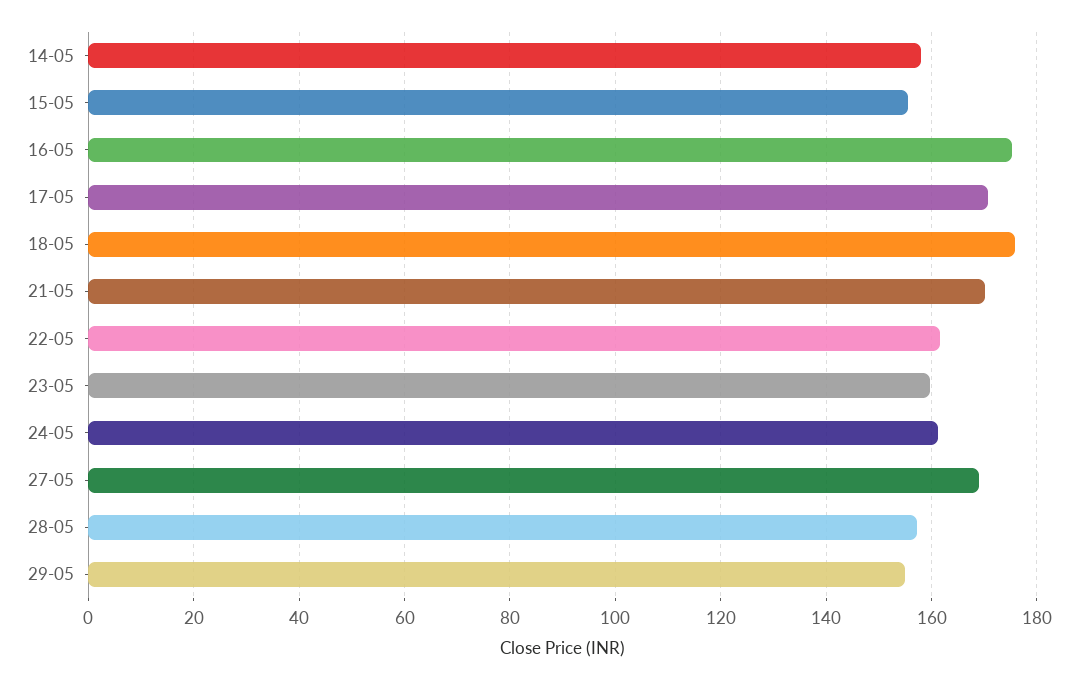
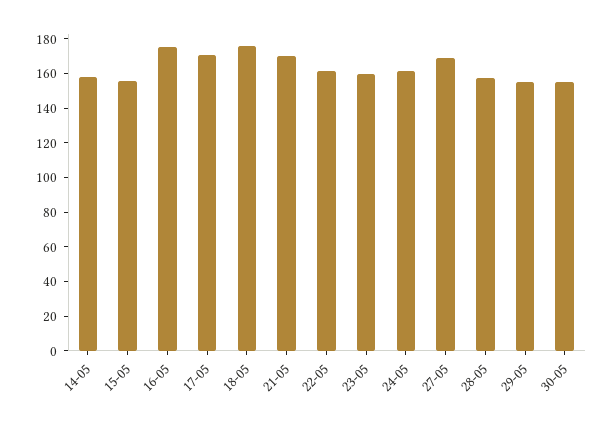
30-05: none -> 155

